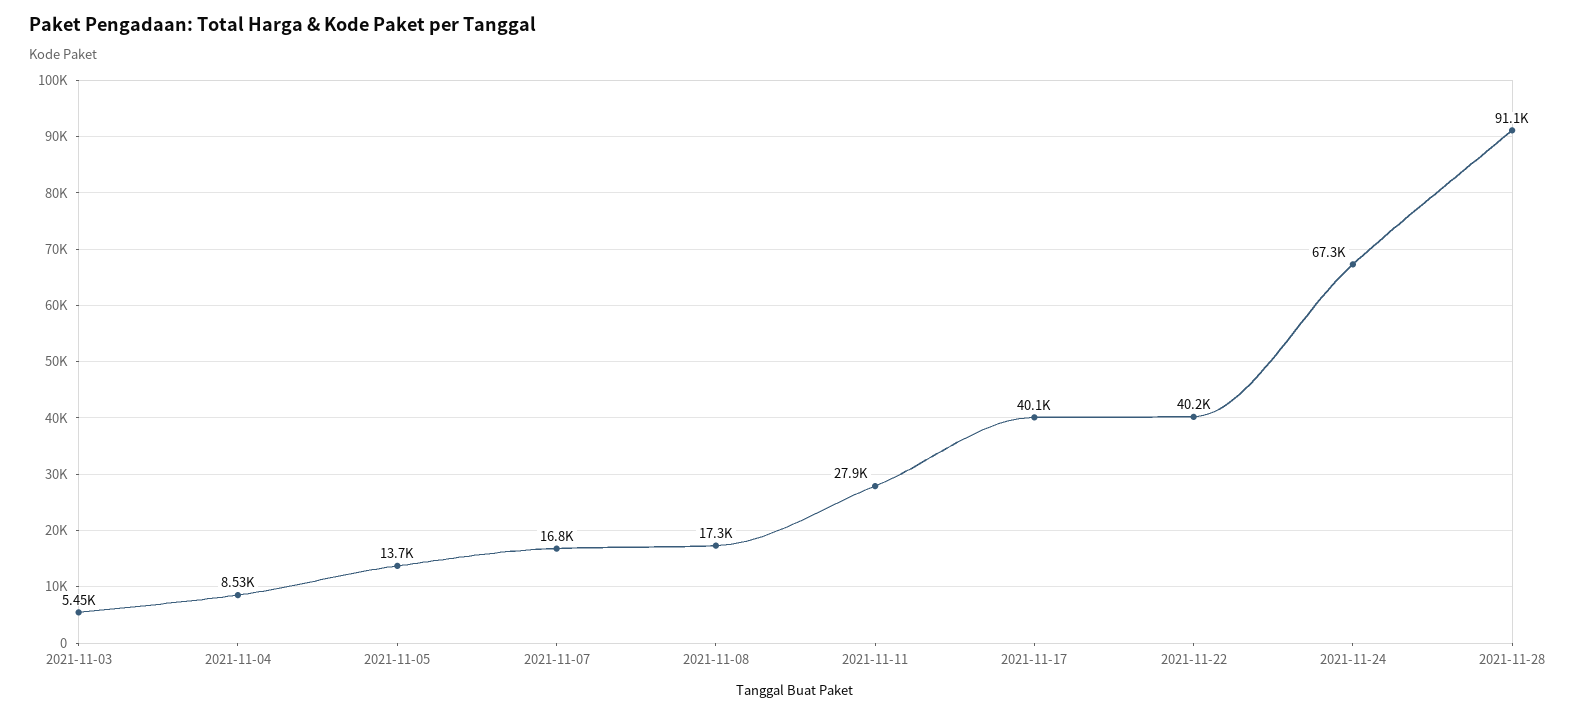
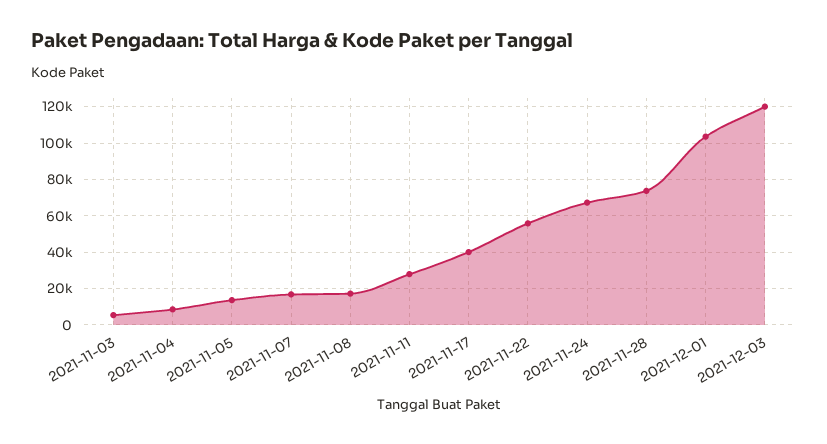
2021-11-22: 40200 -> 55000
2021-11-28: 91100 -> 75000
2021-12-01: none -> 105000
2021-12-03: none -> 120000

